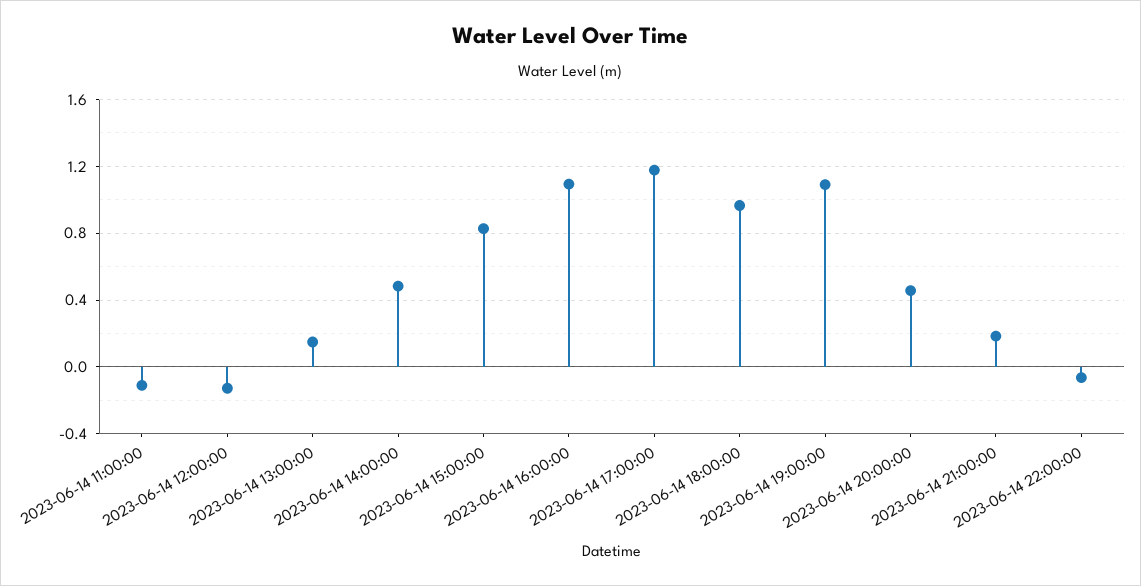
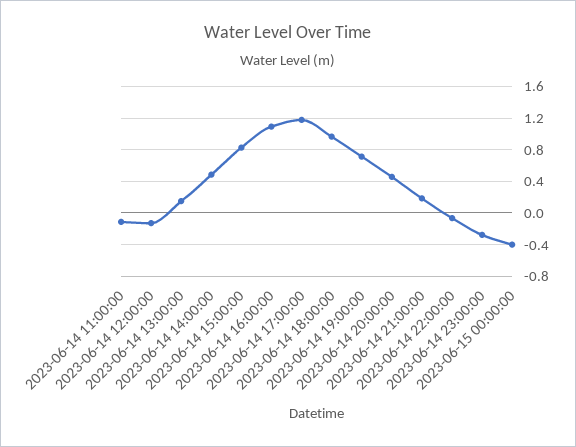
2023-06-14 19:00:00: 1.1 -> 0.7
2023-06-14 23:00:00: none -> -0.3
2023-06-15 00:00:00: none -> -0.4

